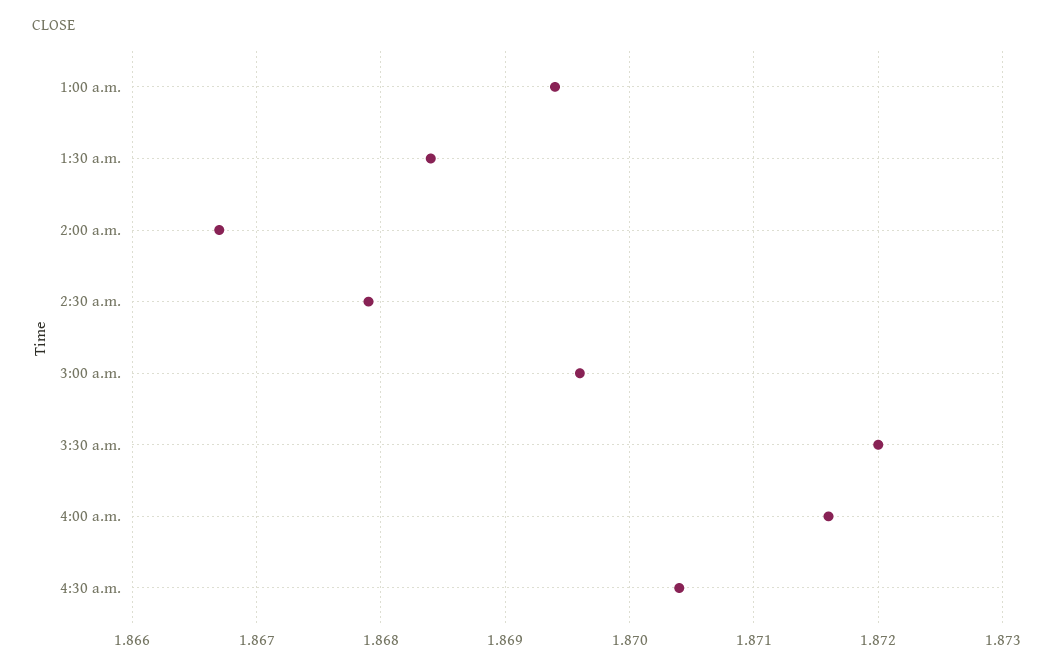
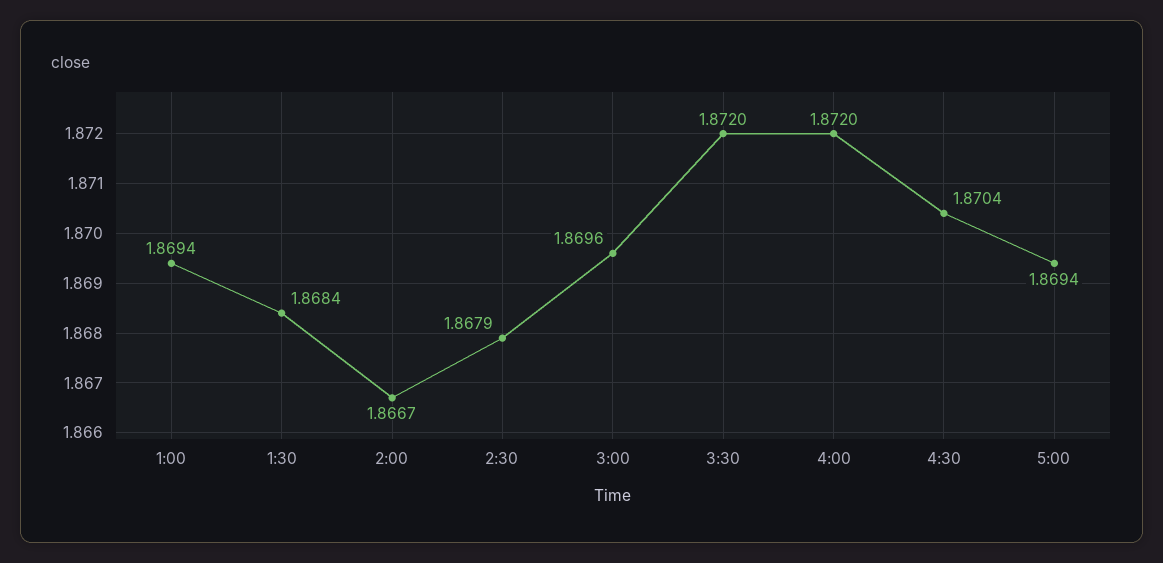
4:00 a.m.: 1.8716 -> 1.872
5:00: none -> 1.8694

